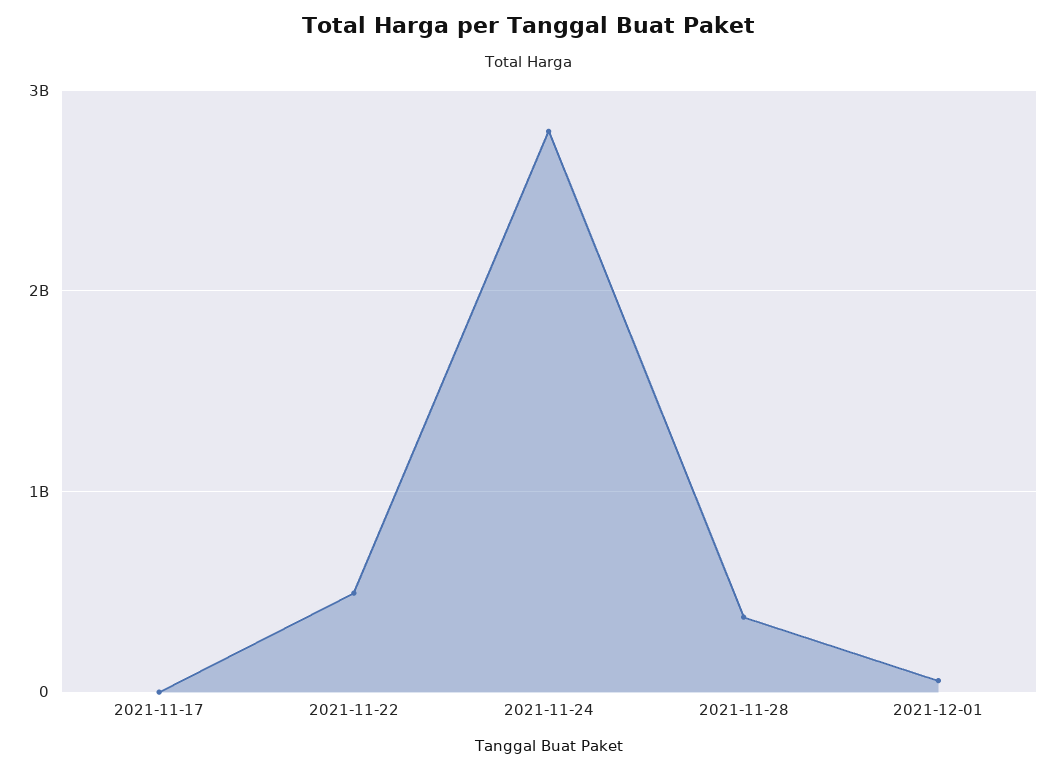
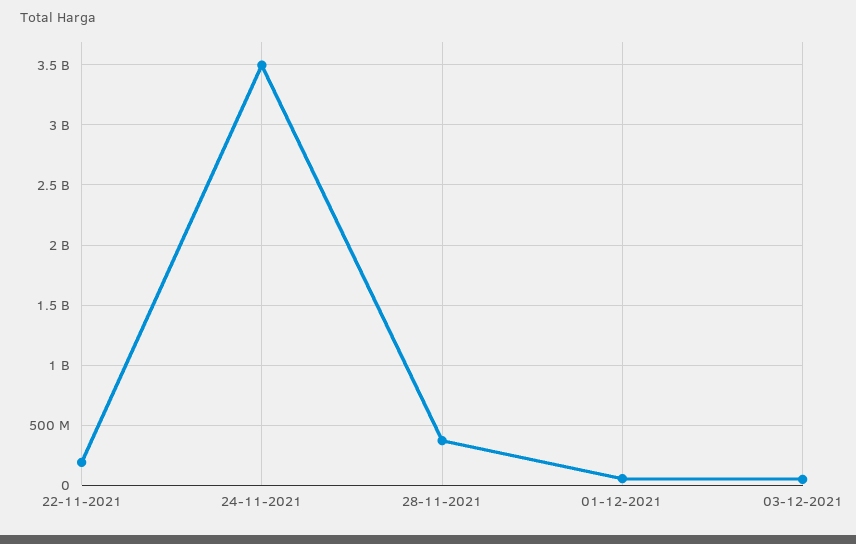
2021-11-17: 0 -> none
2021-11-22: 500000000 -> 200000000
2021-11-24: 2800000000 -> 3500000000
03-12-2021: none -> 50000000

